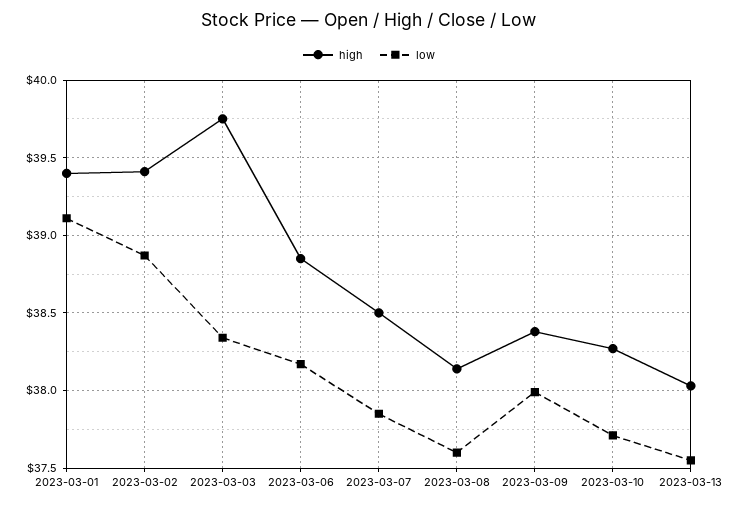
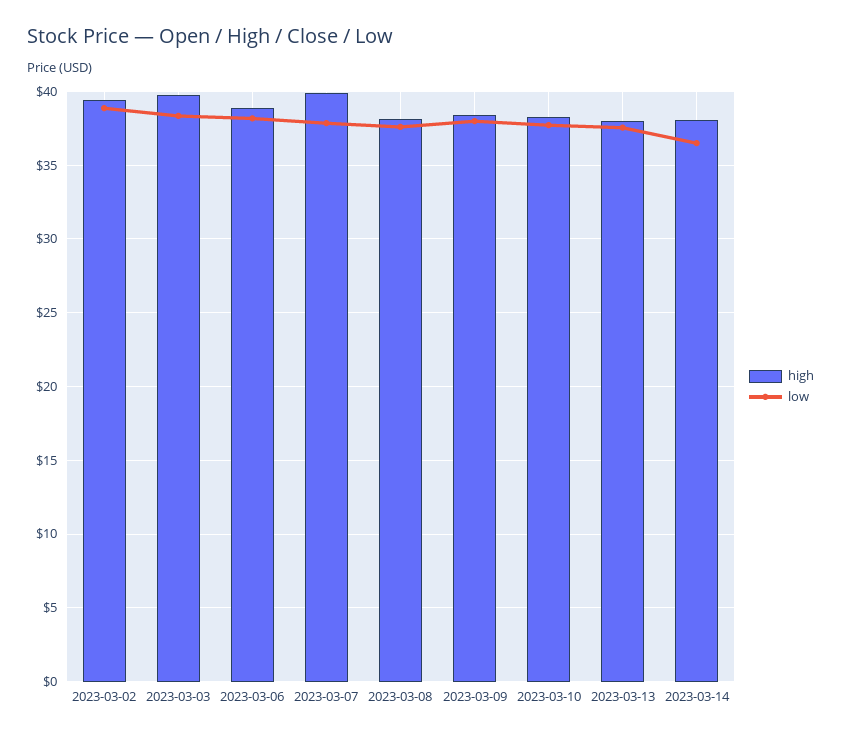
high, 2023-03-01: 39.4 -> none
low, 2023-03-01: 39.1 -> none
high, 2023-03-07: 38.5 -> 40
high, 2023-03-14: none -> 38
low, 2023-03-14: none -> 36.5

